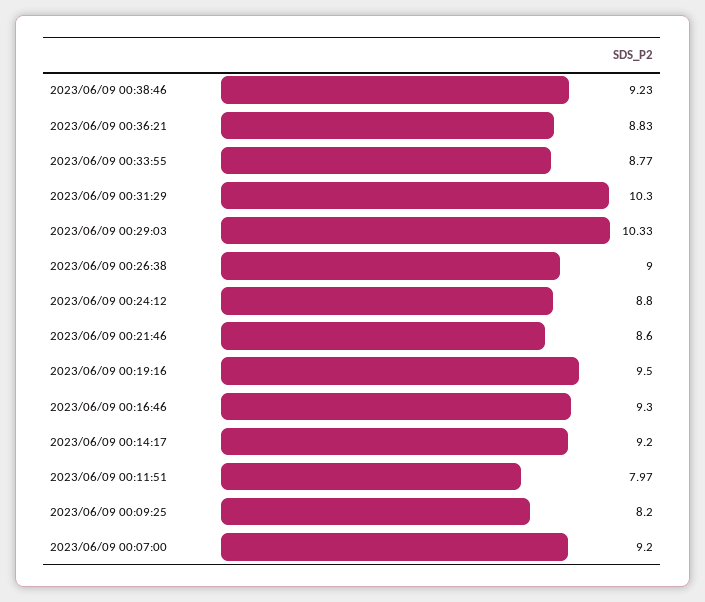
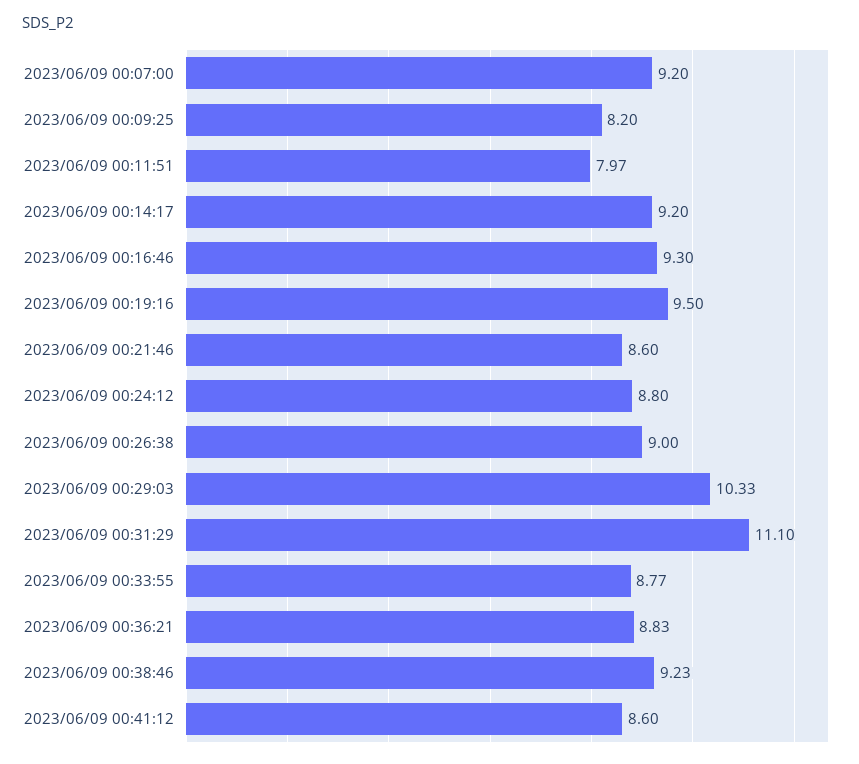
2023/06/09 00:31:29: 10.3 -> 11.1
2023/06/09 00:41:12: none -> 8.6

